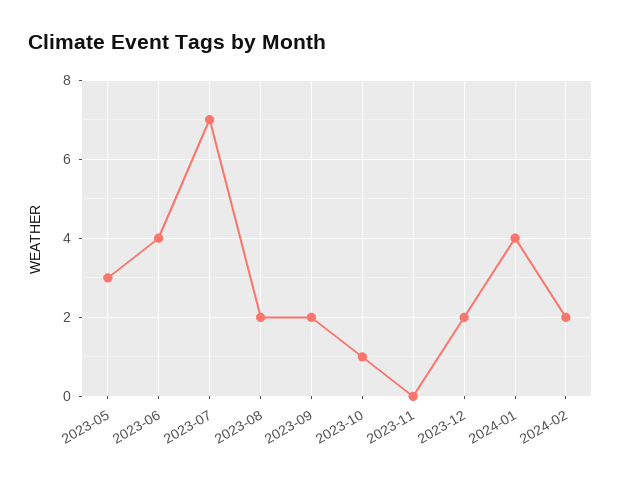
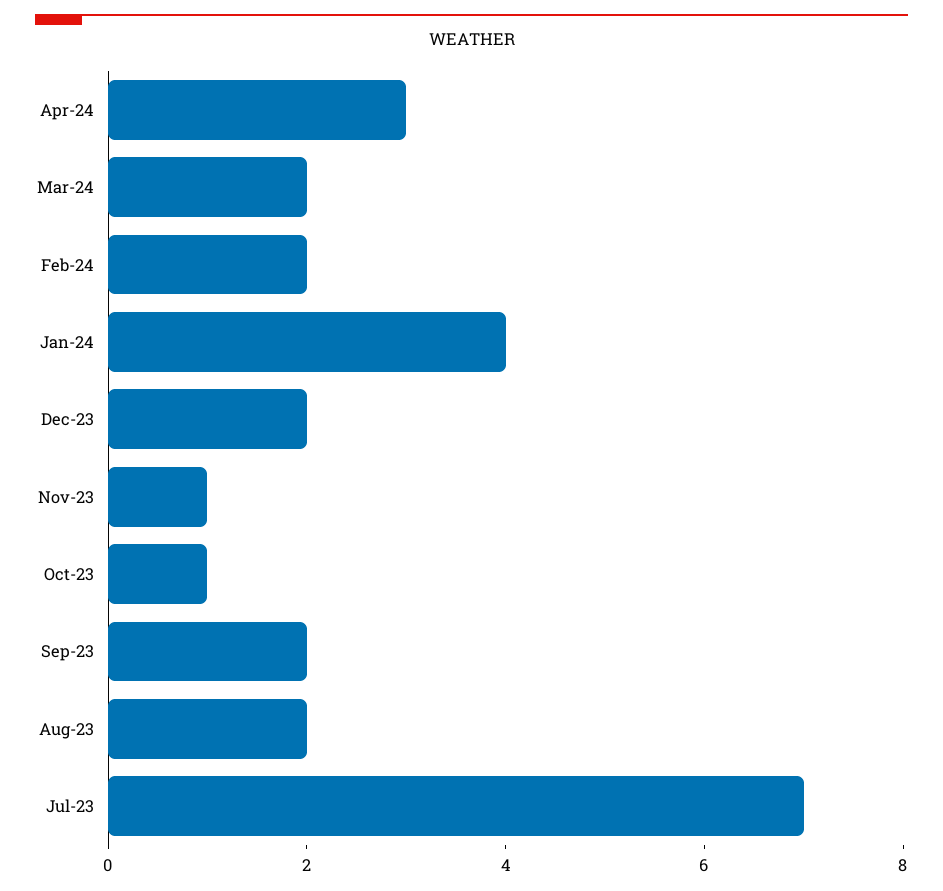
2023-05: 3 -> none
2023-06: 4 -> none
2023-11: 0 -> 1
Apr-24: none -> 3
Mar-24: none -> 2

